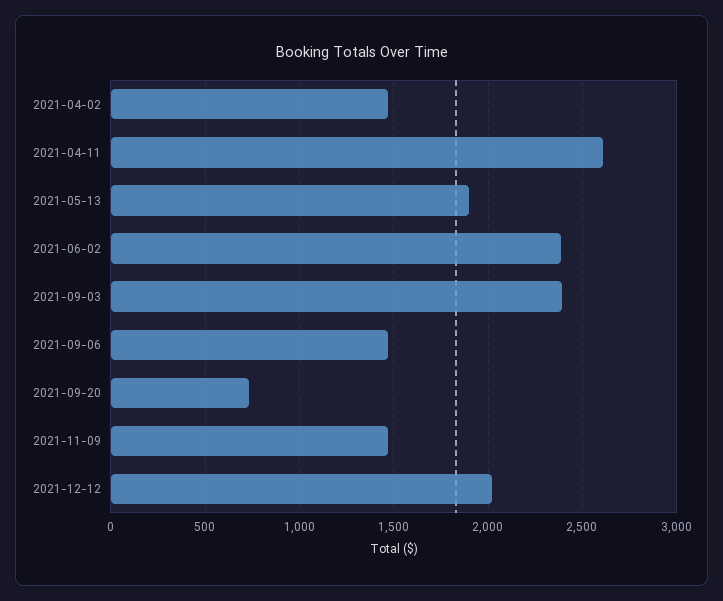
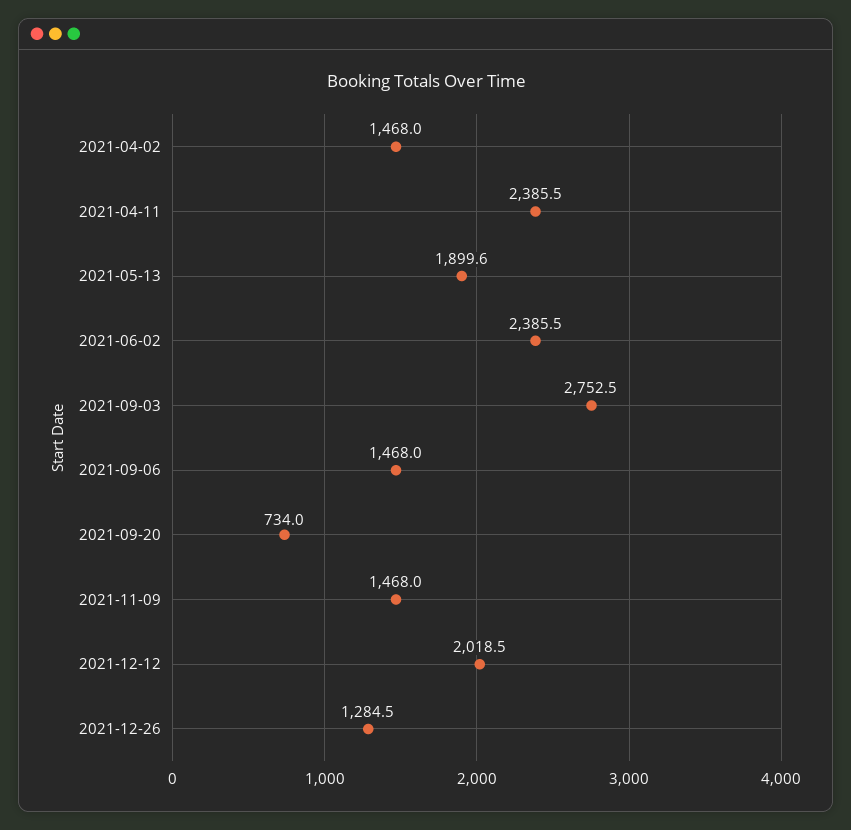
2021-04-11: 2600 -> 2385.5
2021-09-03: 2400 -> 2752.5
2021-12-26: none -> 1284.5

